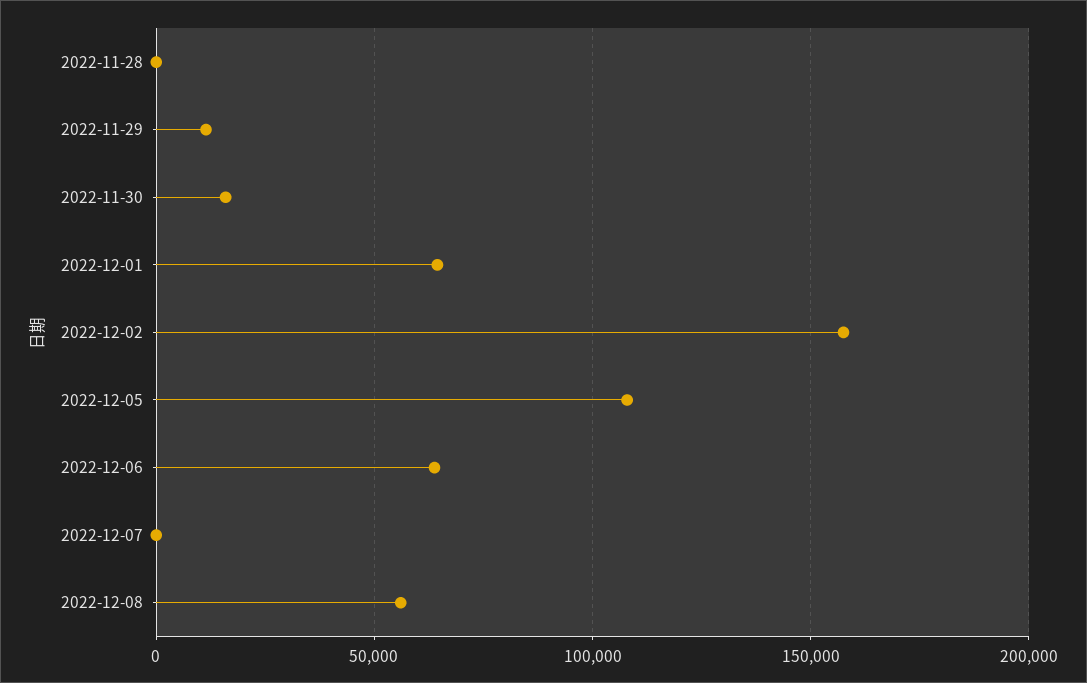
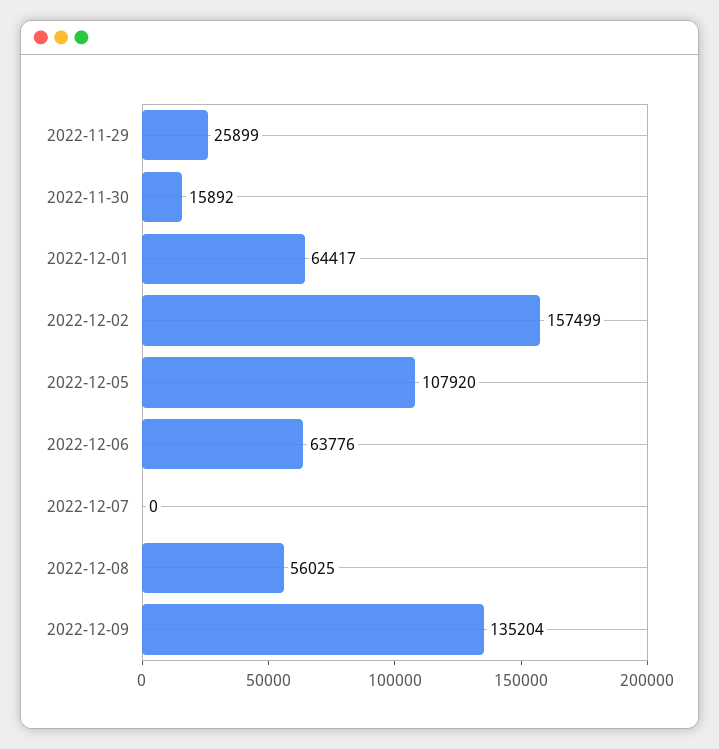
2022-11-28: 0 -> none
2022-11-29: 10000 -> 25899
2022-12-09: none -> 135204

